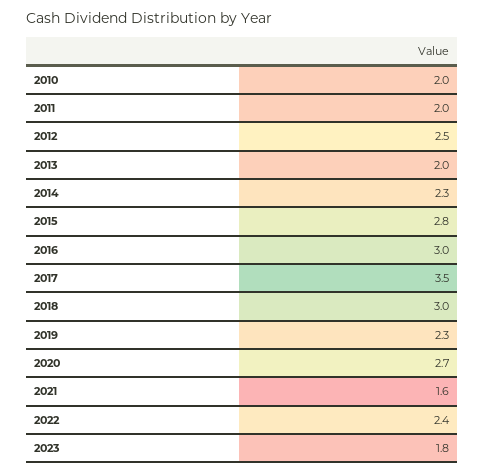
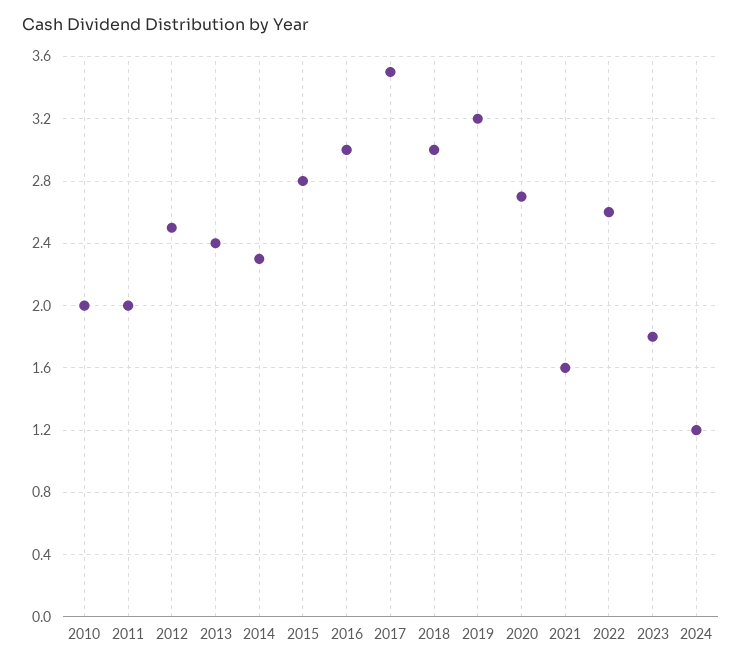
2013: 2 -> 2.4
2019: 2.3 -> 3.2
2022: 2.4 -> 2.6
2024: none -> 1.2

